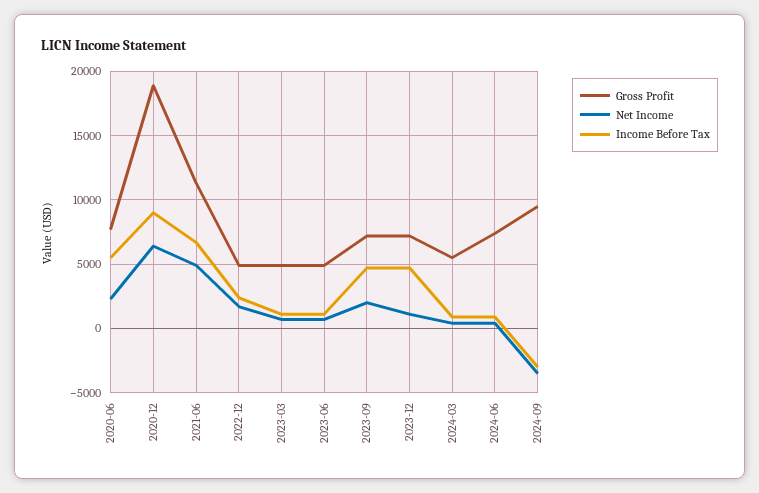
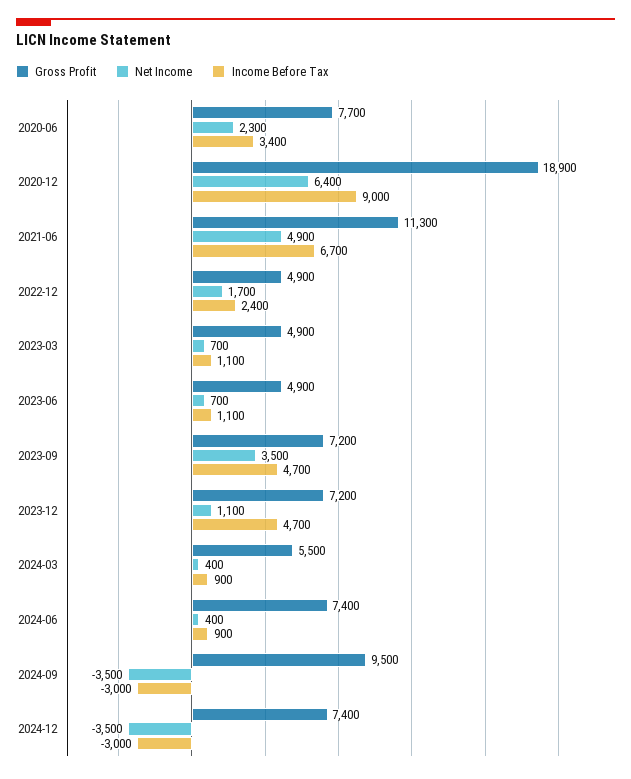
Income Before Tax, 2020-06: 5500 -> 3400
Net Income, 2023-09: 2000 -> 3500
Gross Profit, 2024-12: none -> 7400
Net Income, 2024-12: none -> -3500
Income Before Tax, 2024-12: none -> -3000

